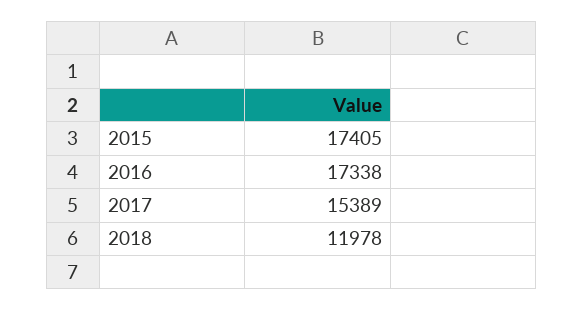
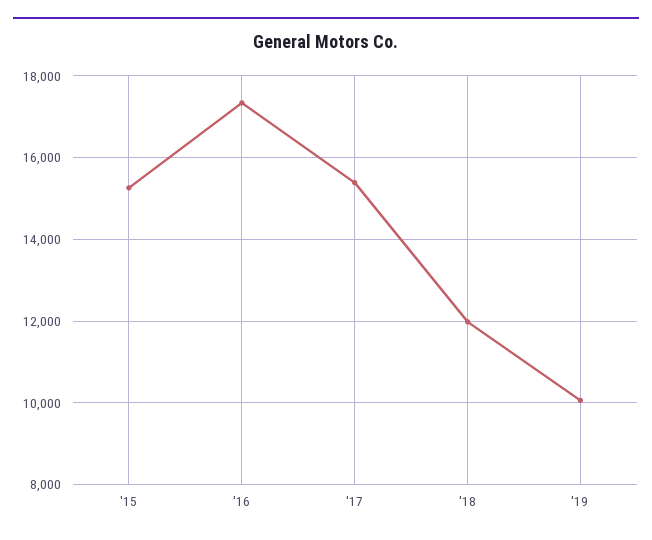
2015: 17405 -> 15200
'19: none -> 10000

